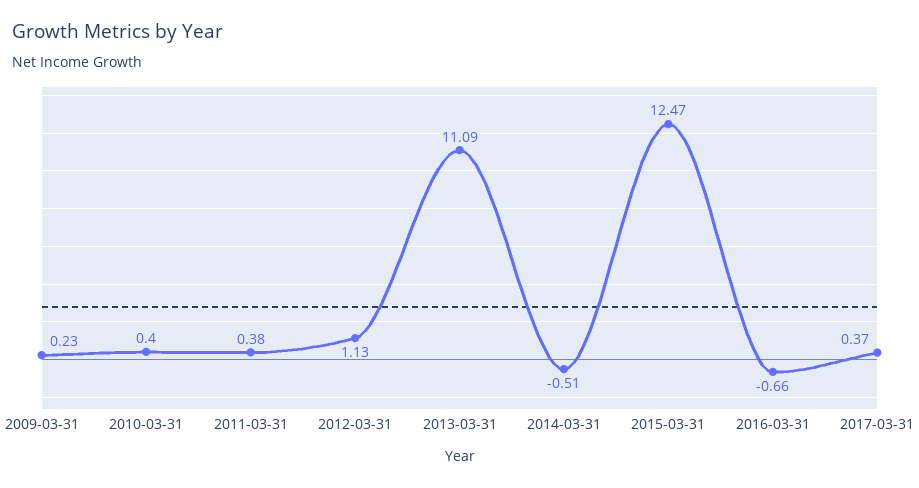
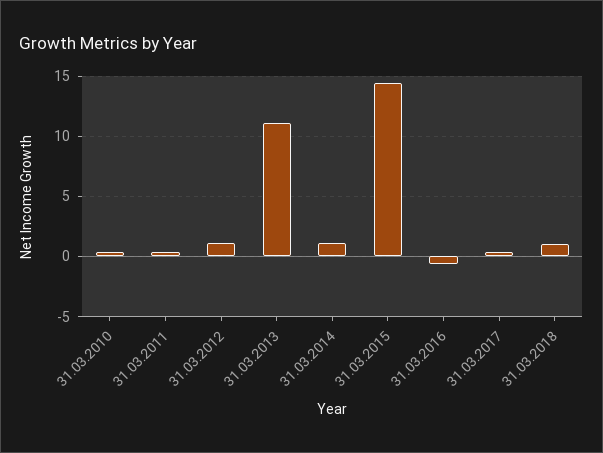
2009-03-31: 0.23 -> none
2014-03-31: -0.51 -> 1
2015-03-31: 12.47 -> 14.5
31.03.2018: none -> 1

